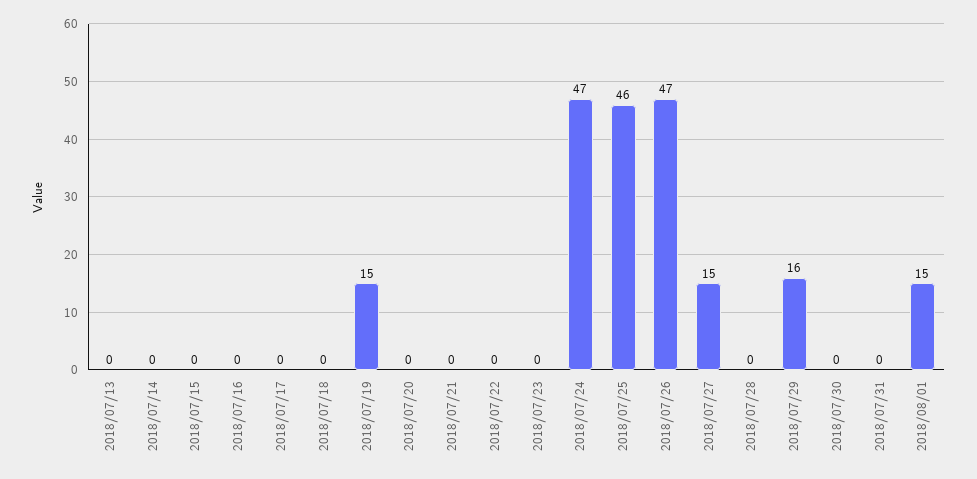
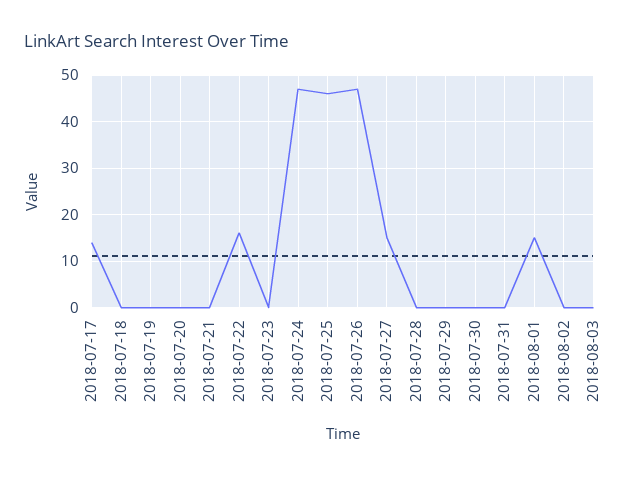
2018/07/13: 0 -> none
2018/07/14: 0 -> none
2018/07/15: 0 -> none
2018/07/16: 0 -> none
2018/07/17: 0 -> 15
2018/07/19: 15 -> 0
2018/07/22: 0 -> 15
2018/07/29: 16 -> 0
2018-08-02: none -> 0
2018-08-03: none -> 0

